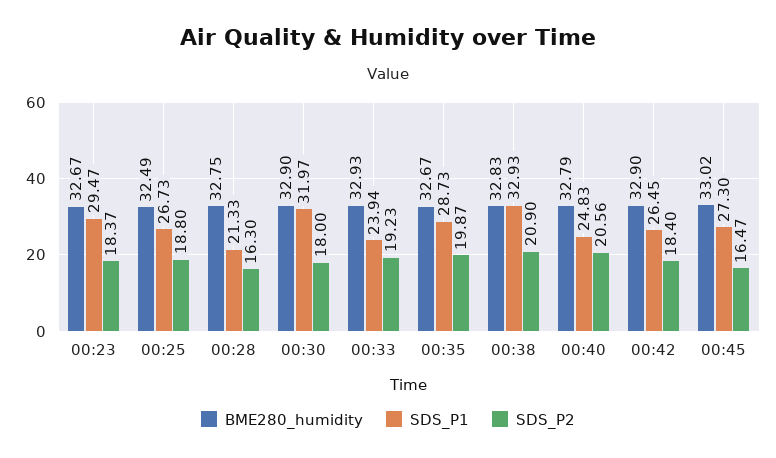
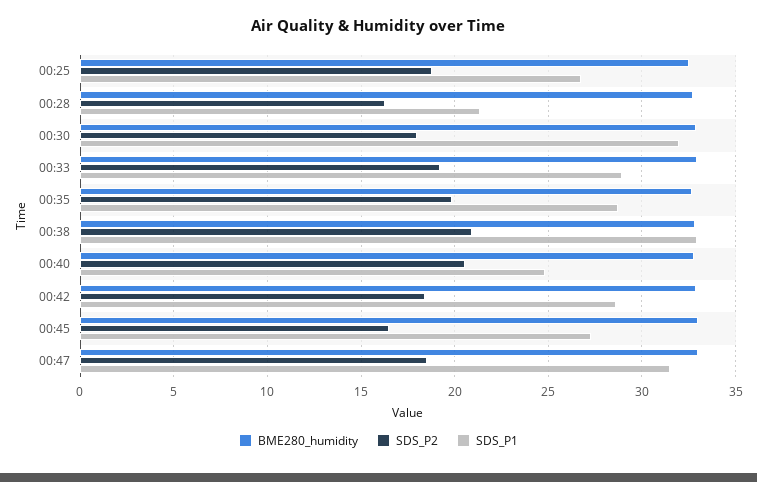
BME280_humidity, 00:23: 32.67 -> none
SDS_P1, 00:23: 29.47 -> none
SDS_P2, 00:23: 18.37 -> none
SDS_P1, 00:33: 23.94 -> 29
SDS_P1, 00:42: 26.45 -> 28.5
BME280_humidity, 00:47: none -> 33
SDS_P2, 00:47: none -> 18.5
SDS_P1, 00:47: none -> 31.5

